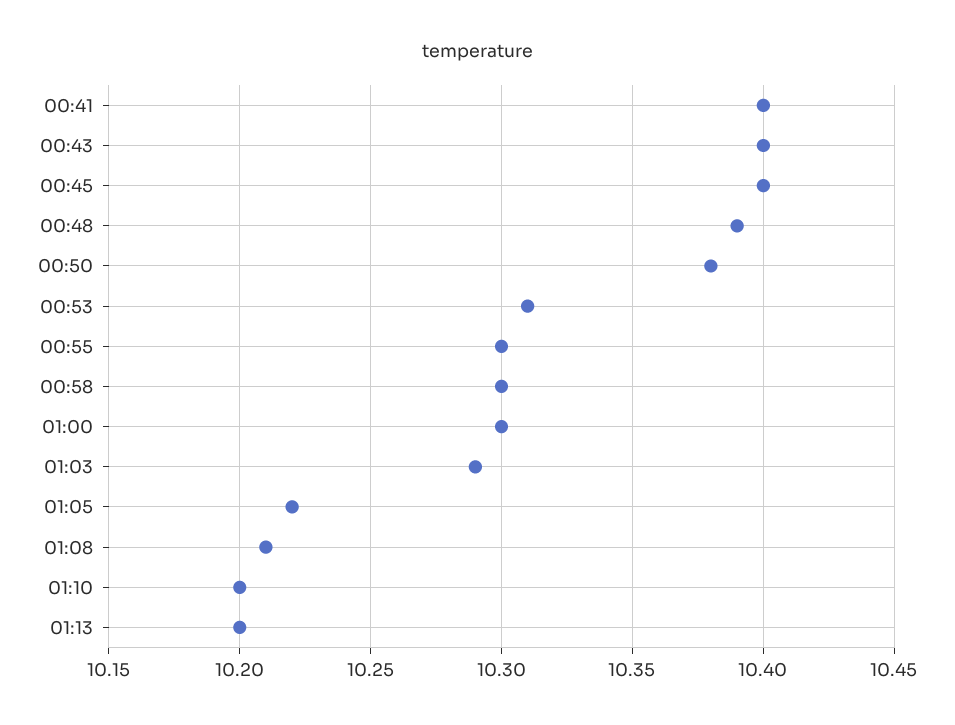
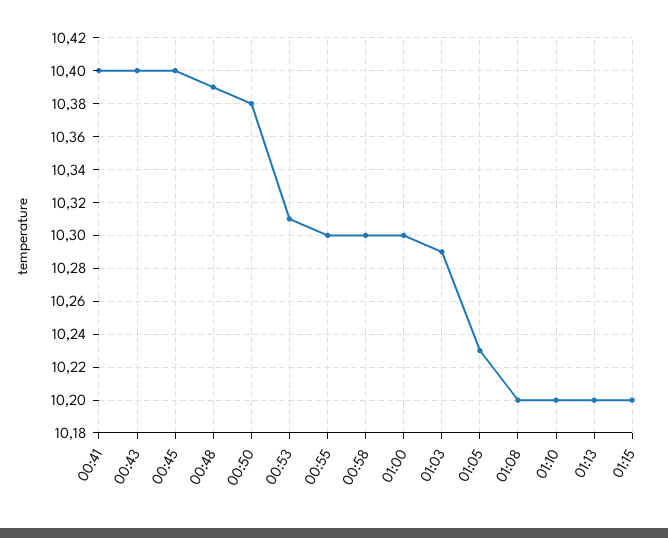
01:05: 10.22 -> 10.23
01:08: 10.21 -> 10.2
01:15: none -> 10.2

